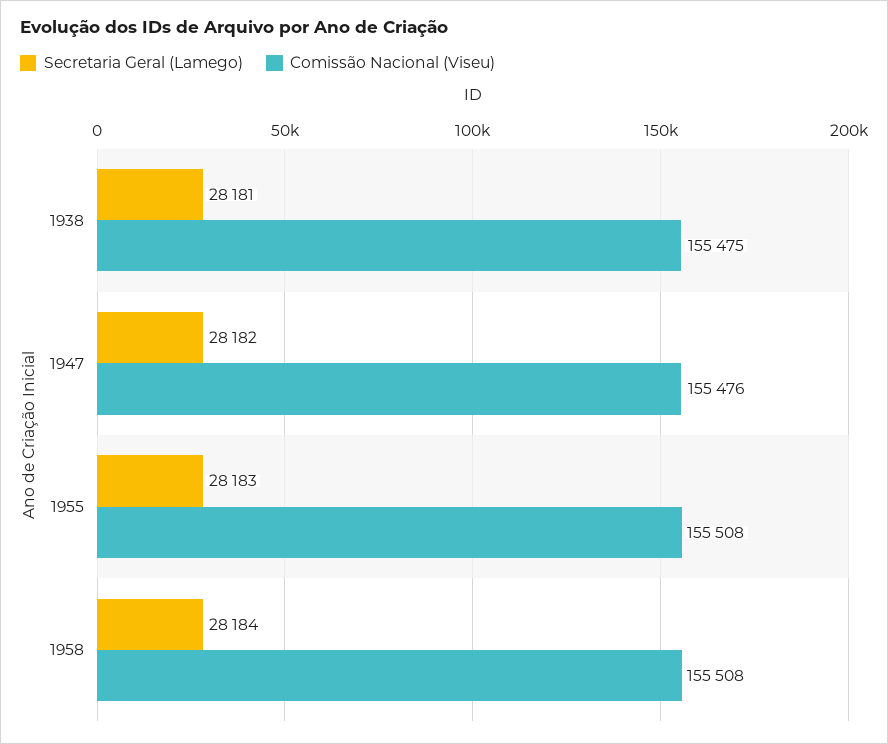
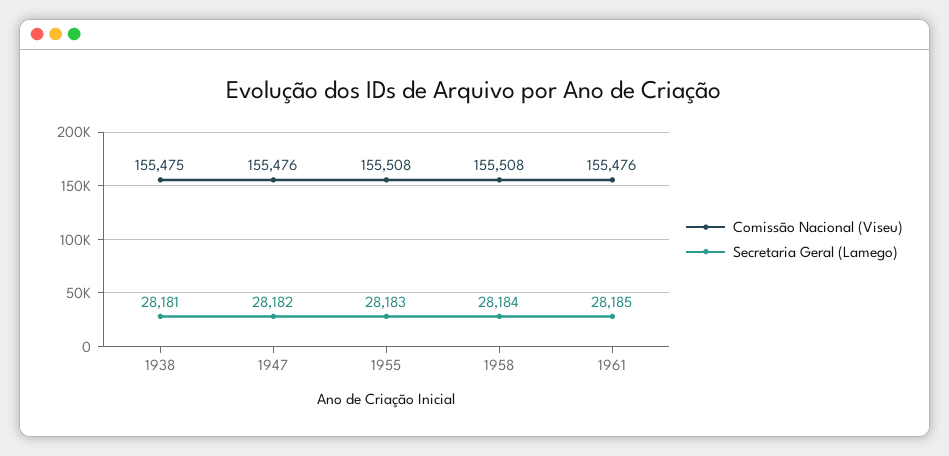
Comissão Nacional (Viseu), 1961: none -> 155476
Secretaria Geral (Lamego), 1961: none -> 28185

